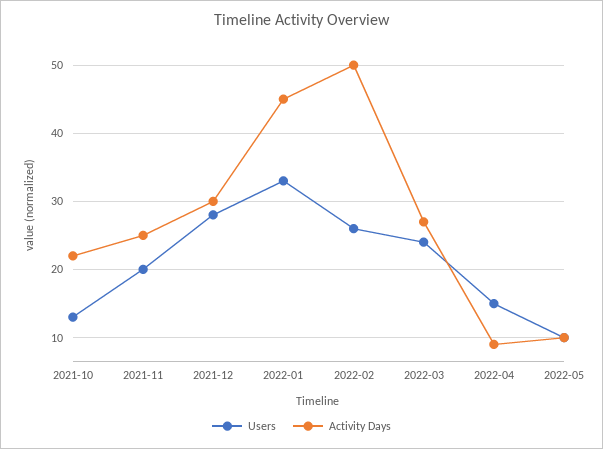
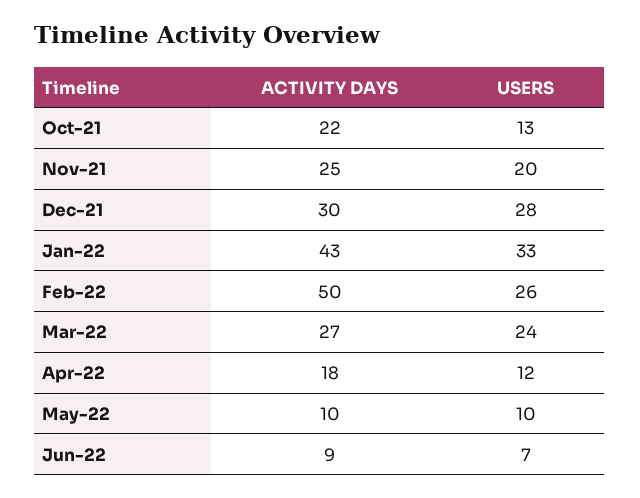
Activity Days, 2022-01: 45 -> 43
Users, 2022-04: 15 -> 12
Activity Days, 2022-04: 9 -> 18
Activity Days, Jun-22: none -> 9
Users, Jun-22: none -> 7

